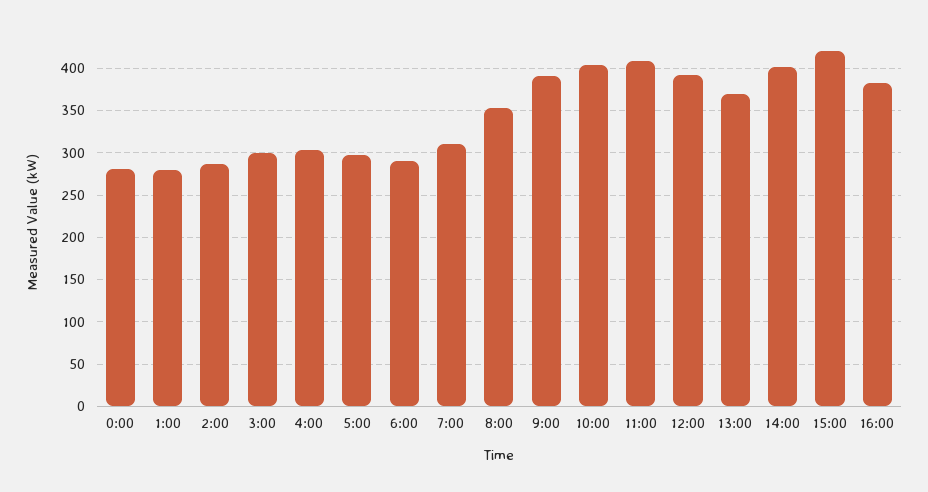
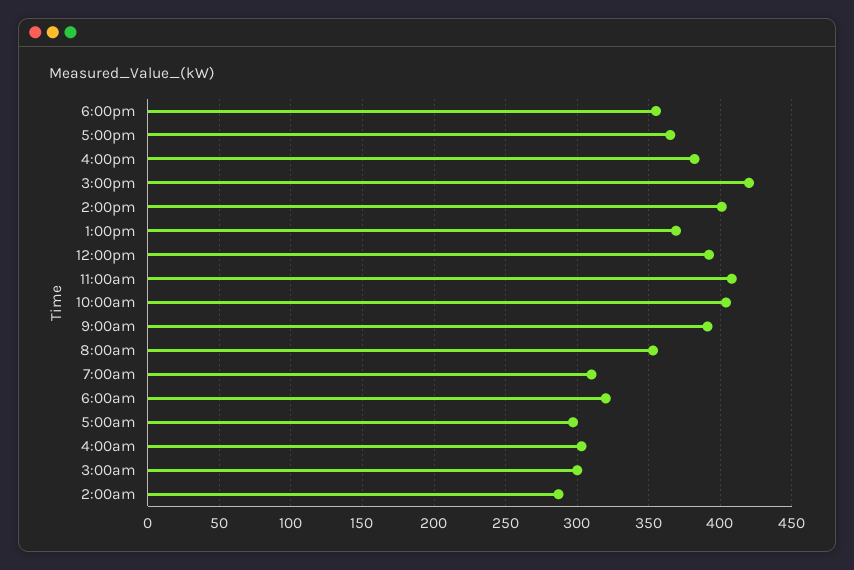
0:00: 280 -> none
1:00: 280 -> none
6:00: 290 -> 320
6:00pm: none -> 355
5:00pm: none -> 365

